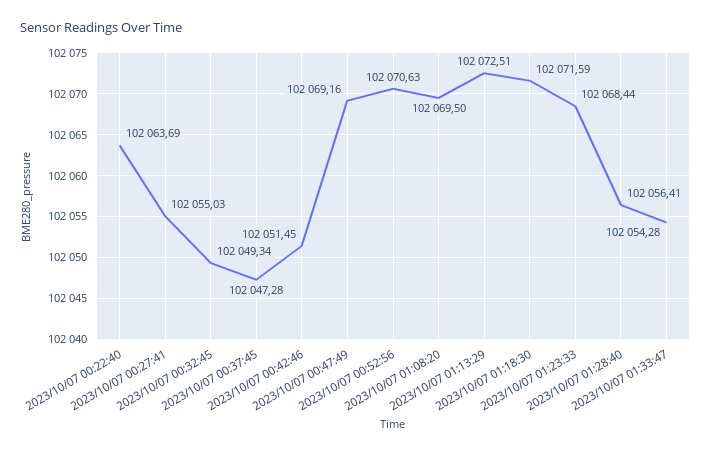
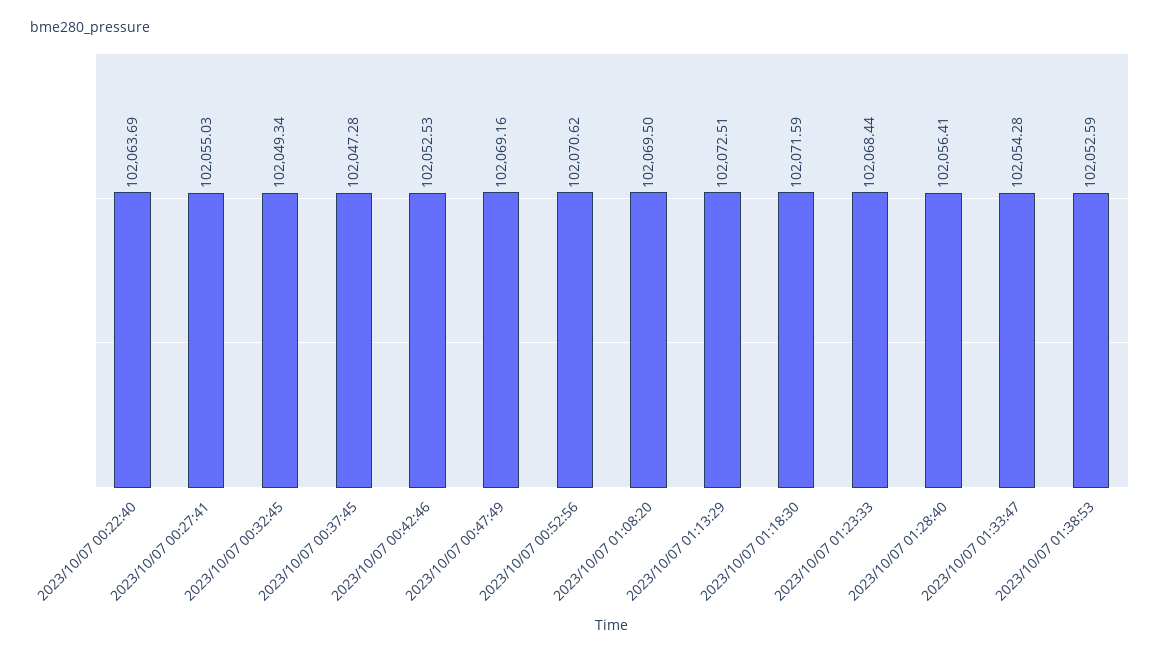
2023/10/07 00:42:46: 102051.45 -> 102052.53
2023/10/07 00:52:56: 102070.63 -> 102070.62
2023/10/07 01:38:53: none -> 102052.59

